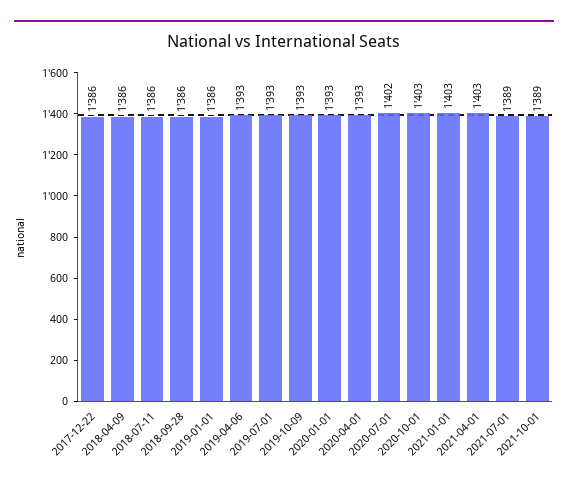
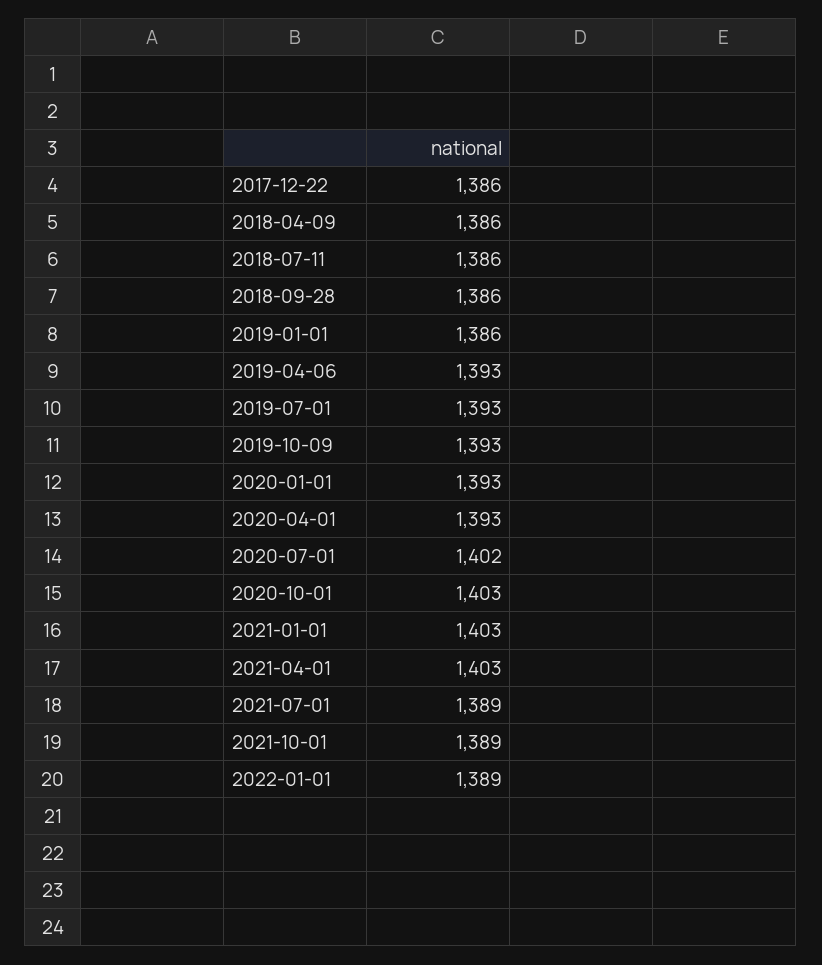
2022-01-01: none -> 1389

